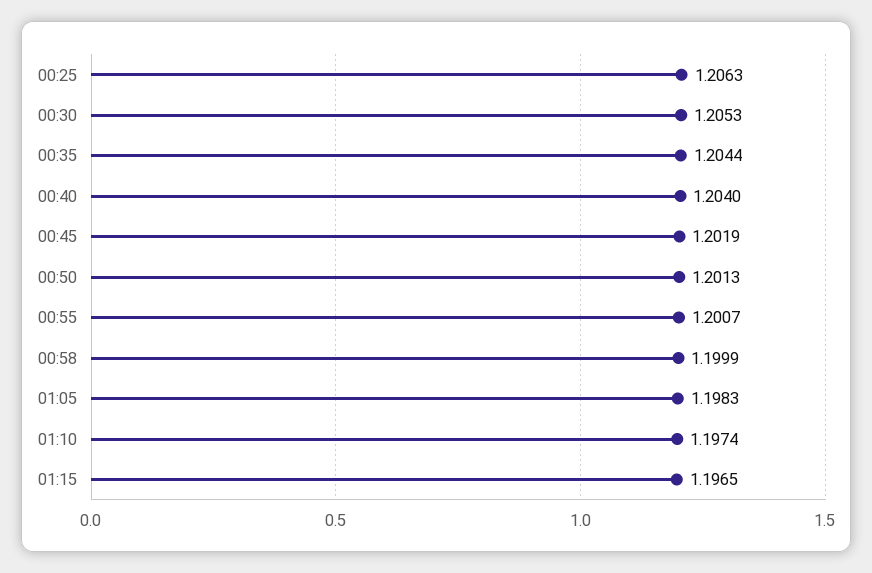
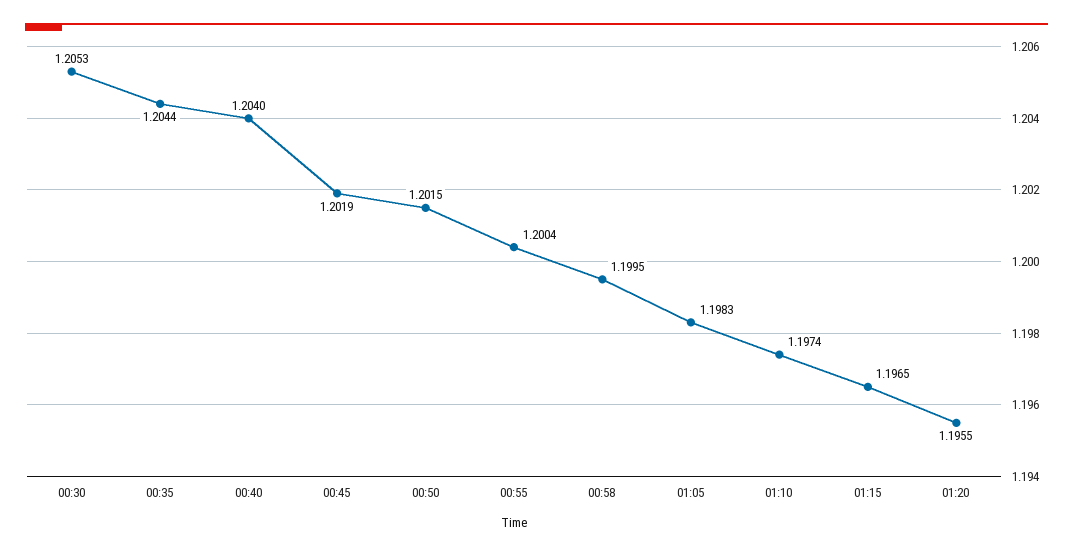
00:25: 1.2063 -> none
00:50: 1.2013 -> 1.2015
00:55: 1.2007 -> 1.2004
00:58: 1.1999 -> 1.1995
01:20: none -> 1.1955

